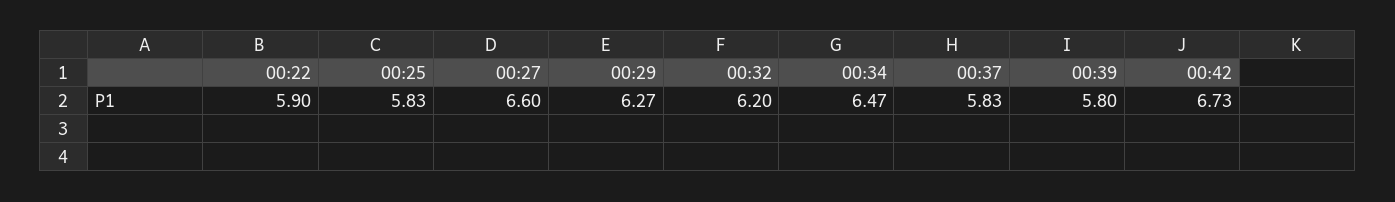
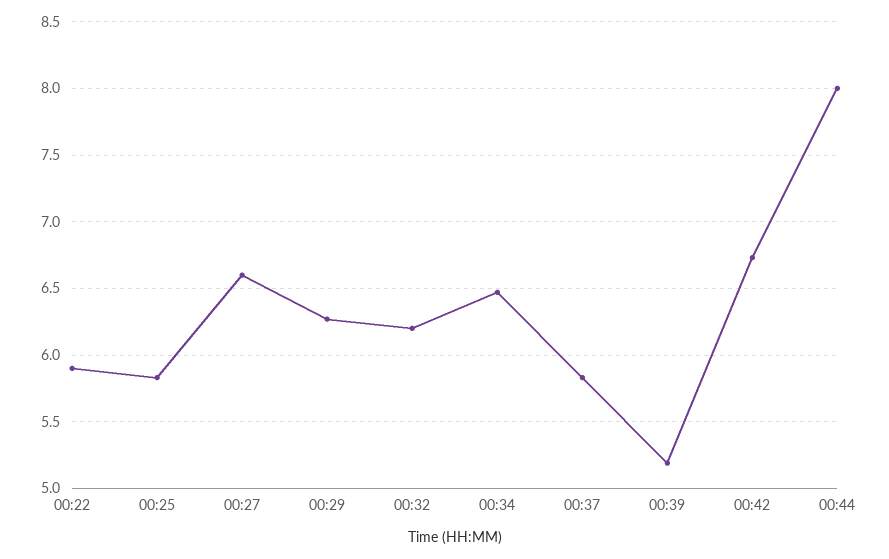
00:39: 5.8 -> 5.2
00:44: none -> 8

